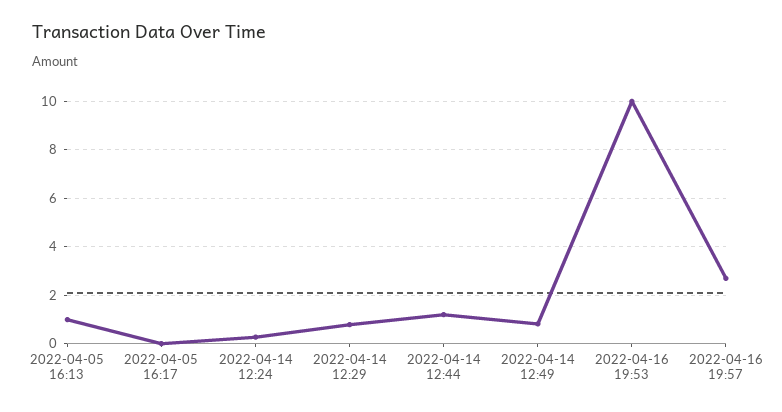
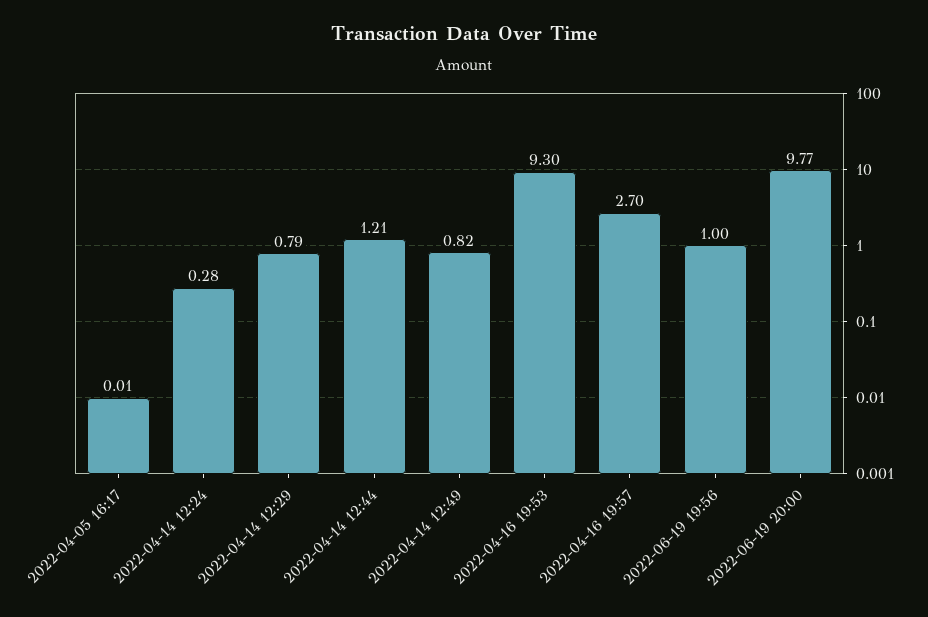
2022-04-05 16:13: 1 -> none
2022-04-16 19:53: 10 -> 9.3
2022-06-19 19:56: none -> 1
2022-06-19 20:00: none -> 9.77

